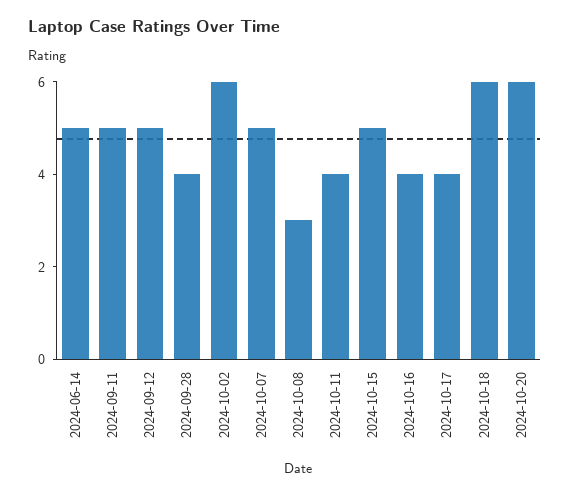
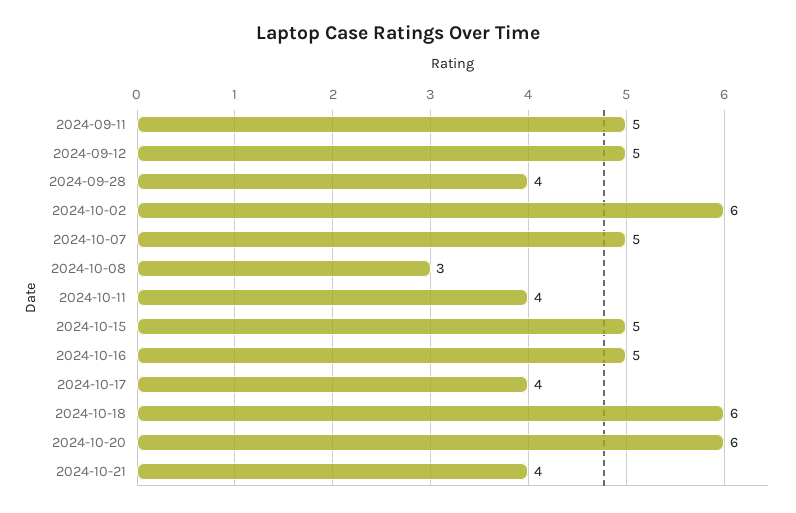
2024-06-14: 5 -> none
2024-10-16: 4 -> 5
2024-10-21: none -> 4

